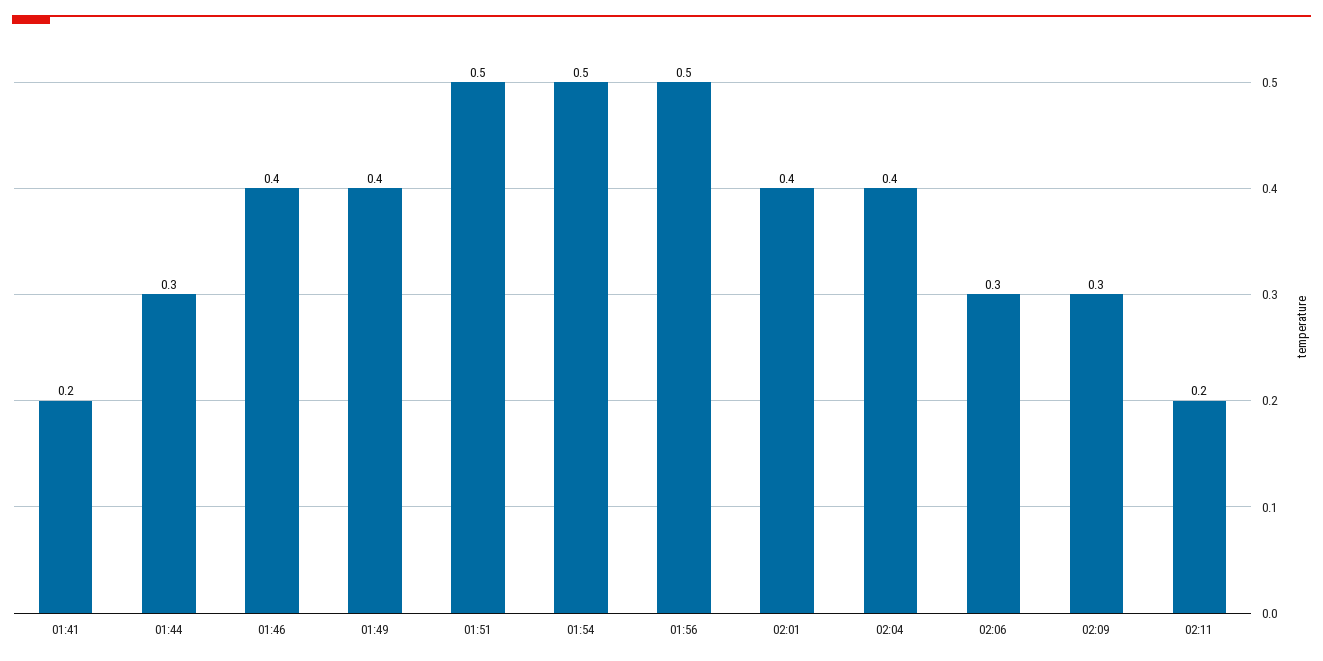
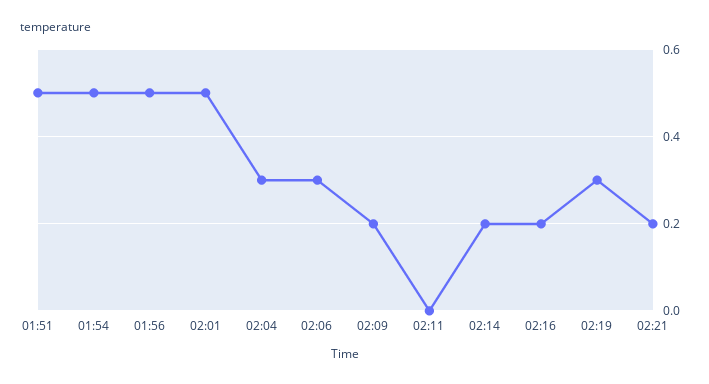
01:41: 0.2 -> none
01:44: 0.3 -> none
01:46: 0.4 -> none
01:49: 0.4 -> none
02:01: 0.4 -> 0.5
02:04: 0.4 -> 0.3
02:09: 0.3 -> 0.2
02:11: 0.2 -> 0
02:14: none -> 0.2
02:16: none -> 0.2
02:19: none -> 0.3
02:21: none -> 0.2

